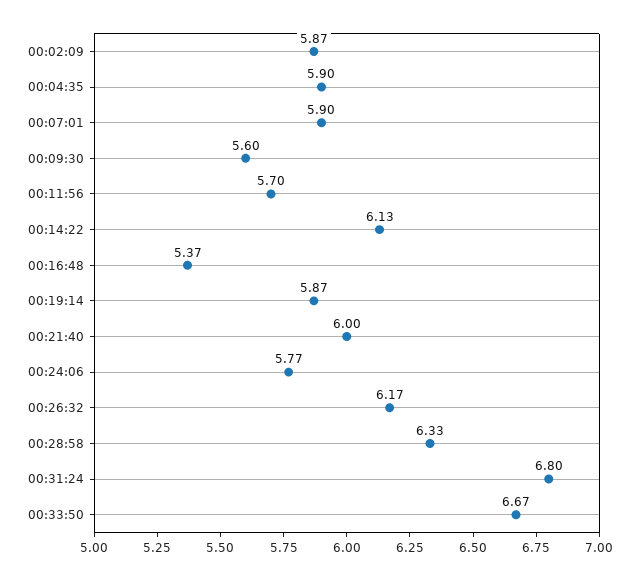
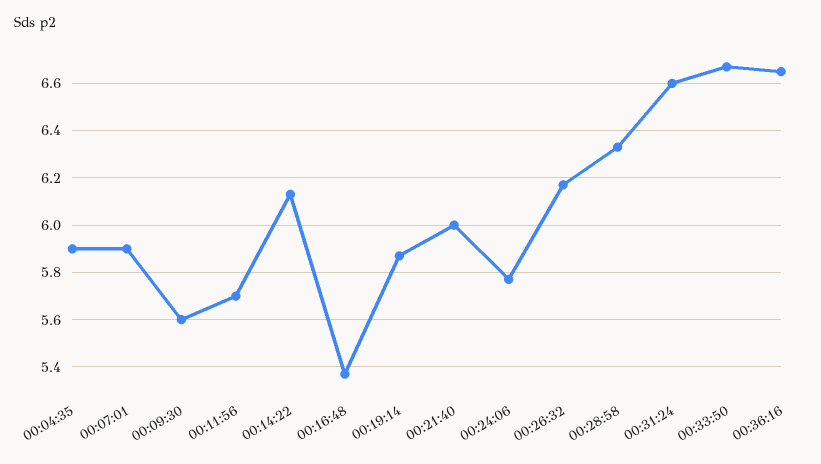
00:02:09: 5.87 -> none
00:31:24: 6.8 -> 6.6
00:36:16: none -> 6.65

